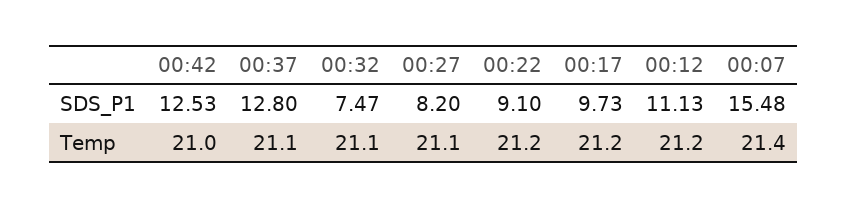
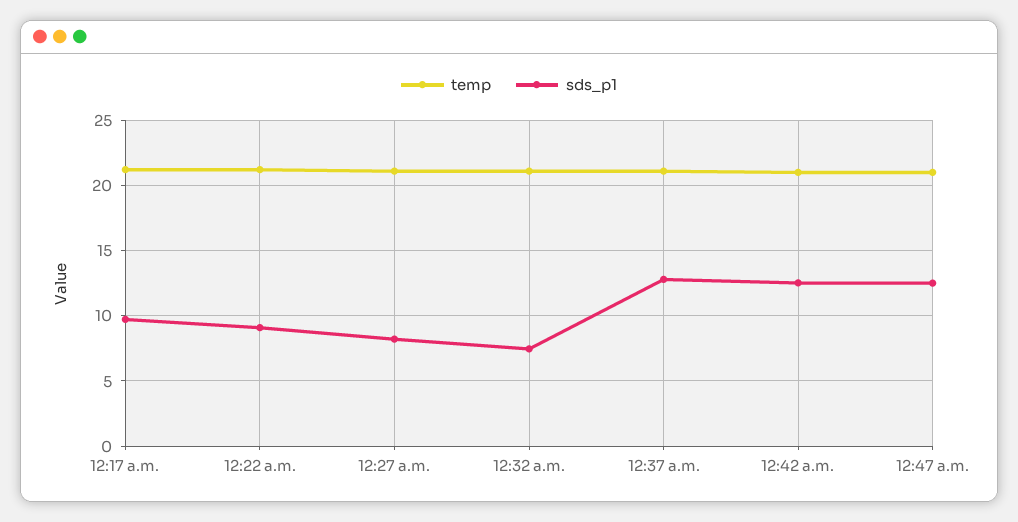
SDS_P1, 00:12: 11.13 -> none
SDS_P1, 00:07: 15.48 -> none
Temp, 00:12: 21.2 -> none
Temp, 00:07: 21.4 -> none
Temp, 12:47 a.m.: none -> 21
SDS_P1, 12:47 a.m.: none -> 12.5

